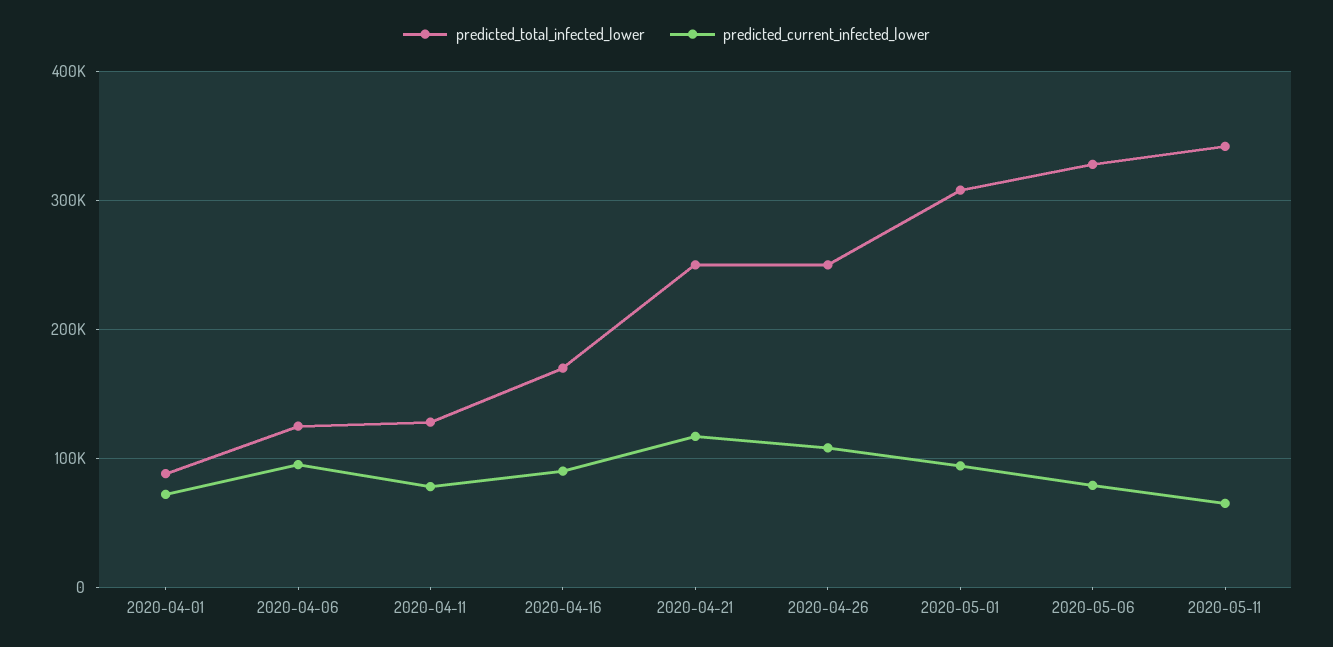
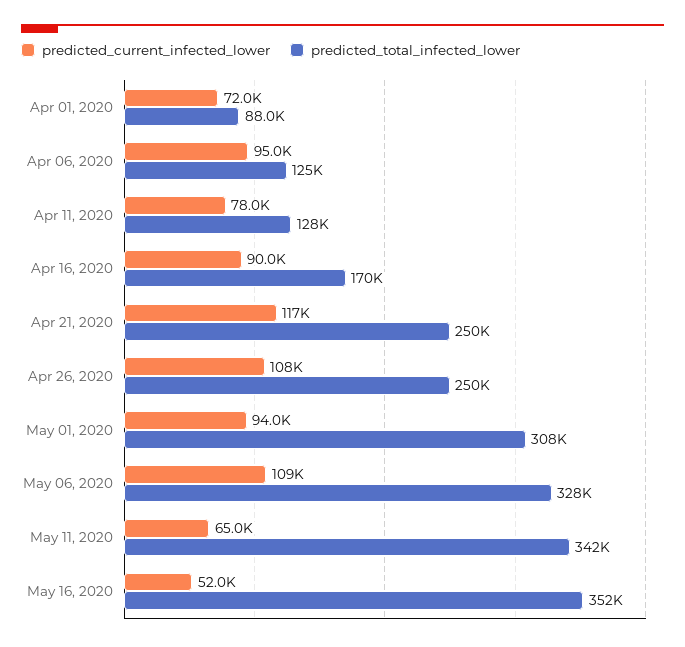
predicted_current_infected_lower, 2020-05-06: 80000 -> 109000
predicted_current_infected_lower, May 16, 2020: none -> 52000
predicted_total_infected_lower, May 16, 2020: none -> 352000

